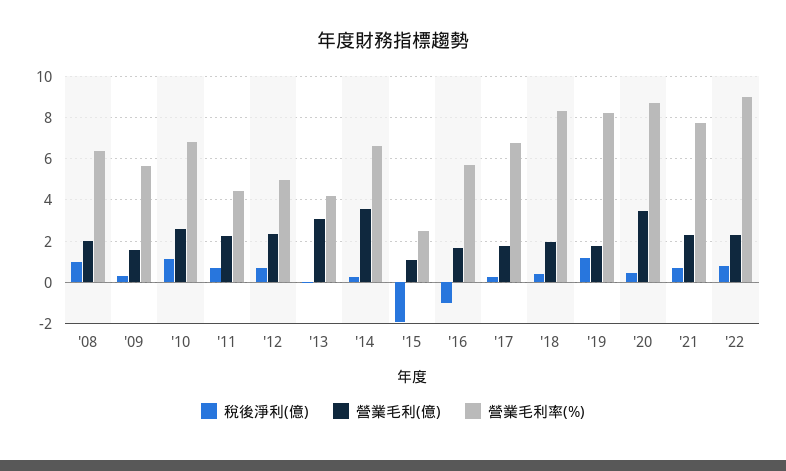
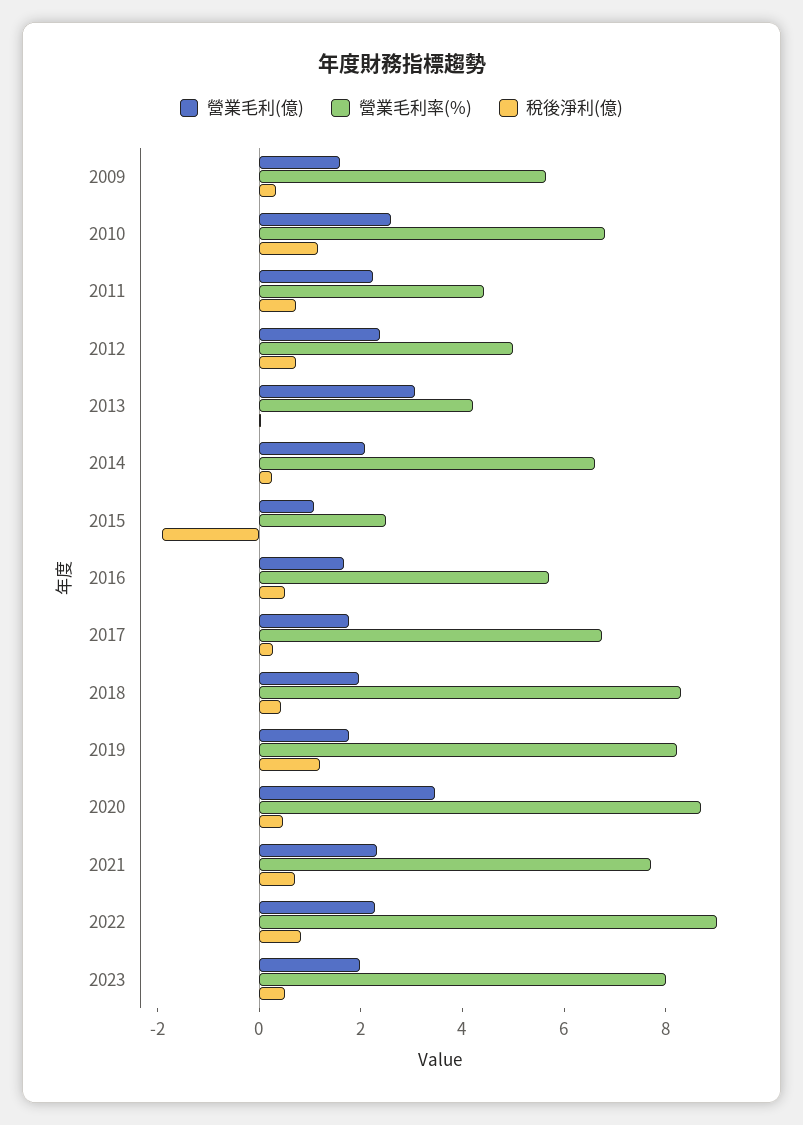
稅後淨利(億), '08: 1 -> none
營業毛利(億), '08: 2 -> none
營業毛利率(%), '08: 6.5 -> none
營業毛利(億), '14: 3.5 -> 2
稅後淨利(億), '16: -1 -> 0.5
營業毛利(億), 2023: none -> 2
營業毛利率(%), 2023: none -> 8
稅後淨利(億), 2023: none -> 0.5

